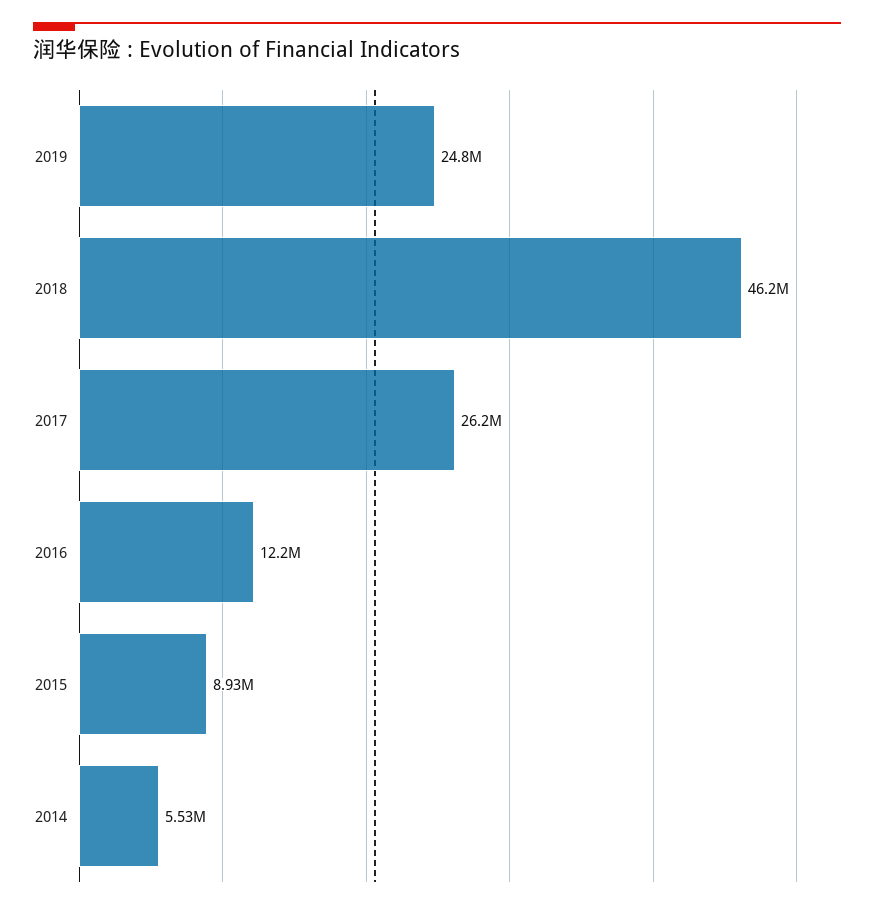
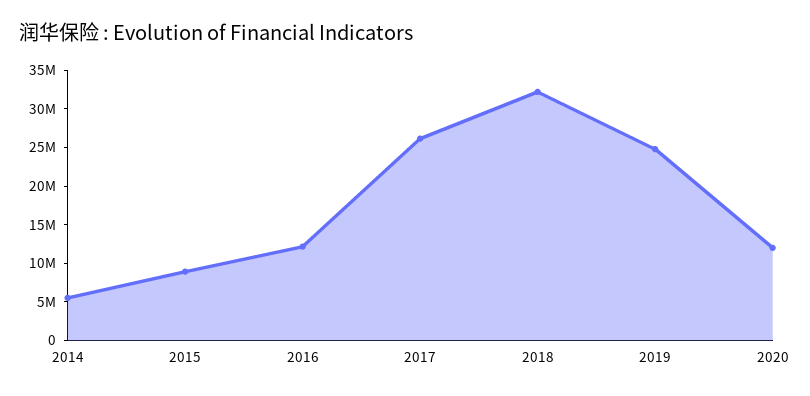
2018: 46200000 -> 32500000
2020: none -> 12500000

